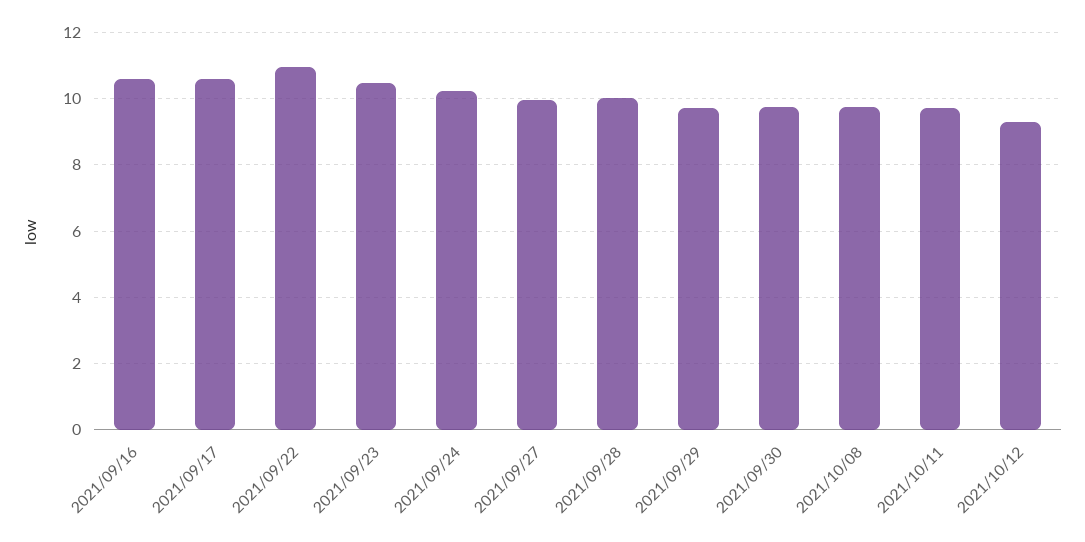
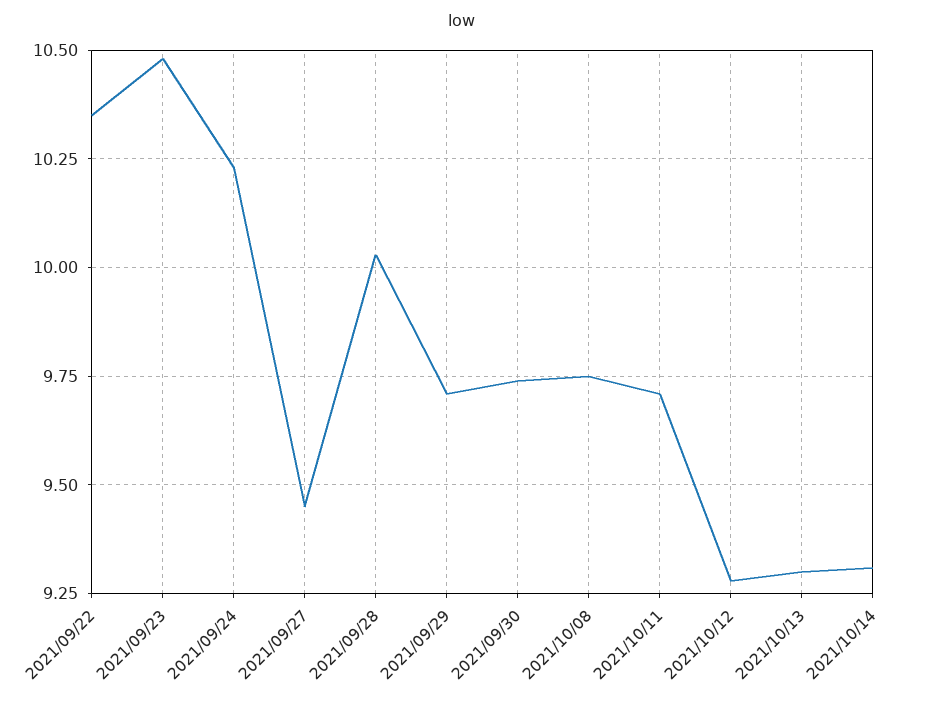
2021/09/16: 10.6 -> none
2021/09/17: 10.6 -> none
2021/09/22: 11 -> 10.35
2021/09/27: 10 -> 9.45
2021/10/13: none -> 9.3
2021/10/14: none -> 9.3

